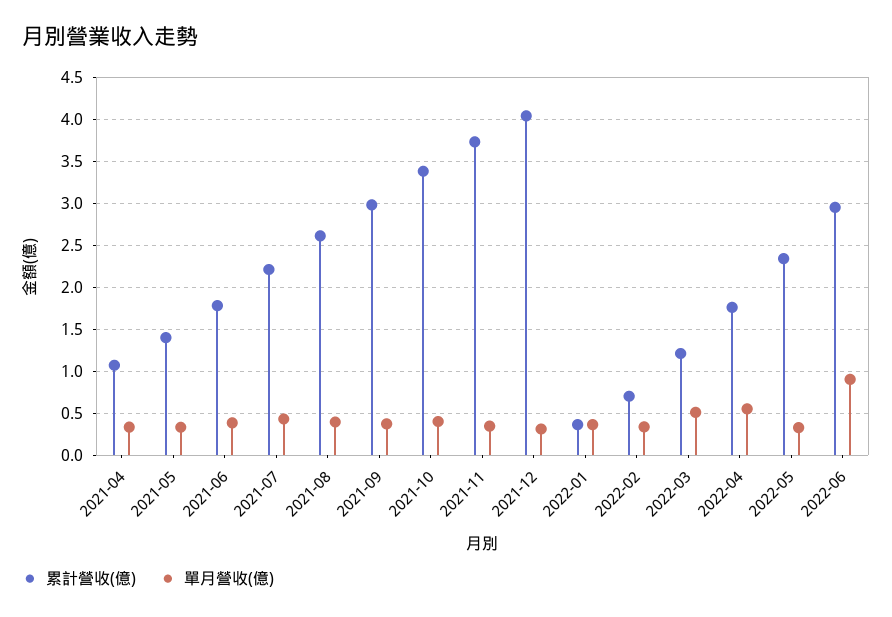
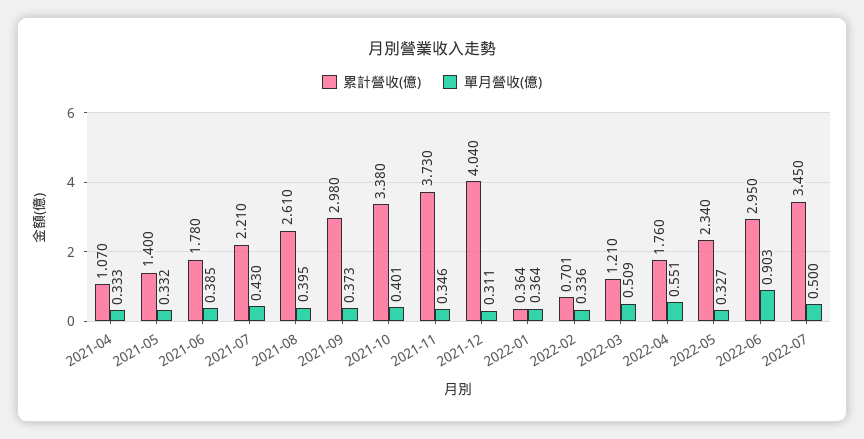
累計營收(億), 2022-07: none -> 3.45
單月營收(億), 2022-07: none -> 0.5

